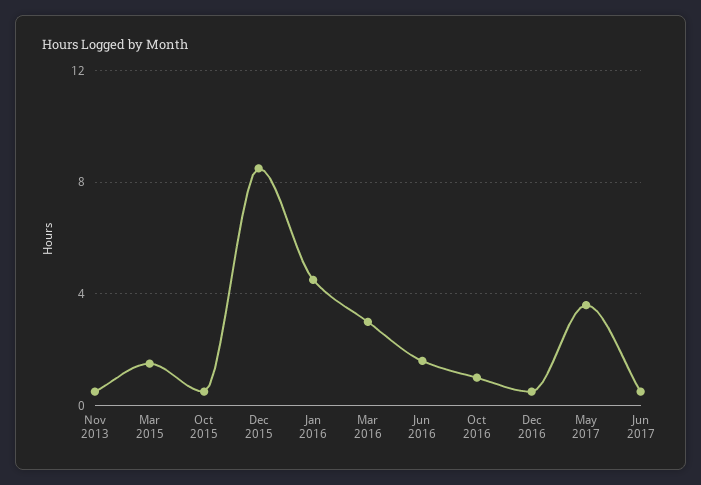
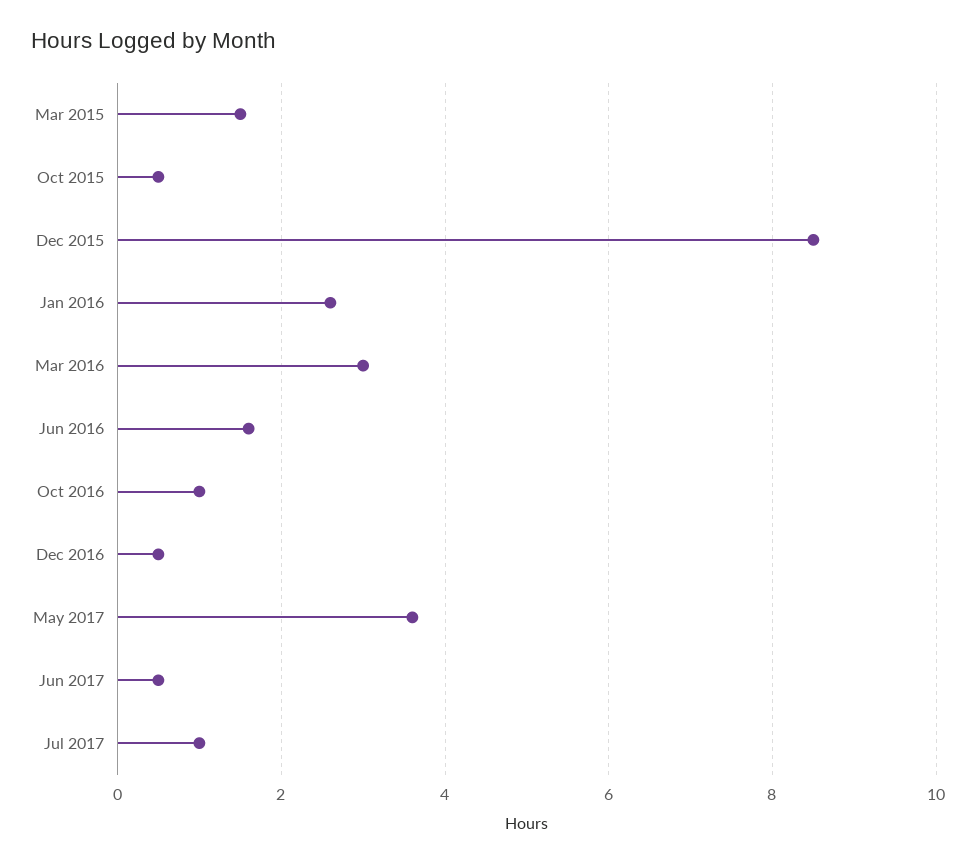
Nov 2013: 0.5 -> none
Jan 2016: 4.5 -> 2.5
Jul 2017: none -> 1

